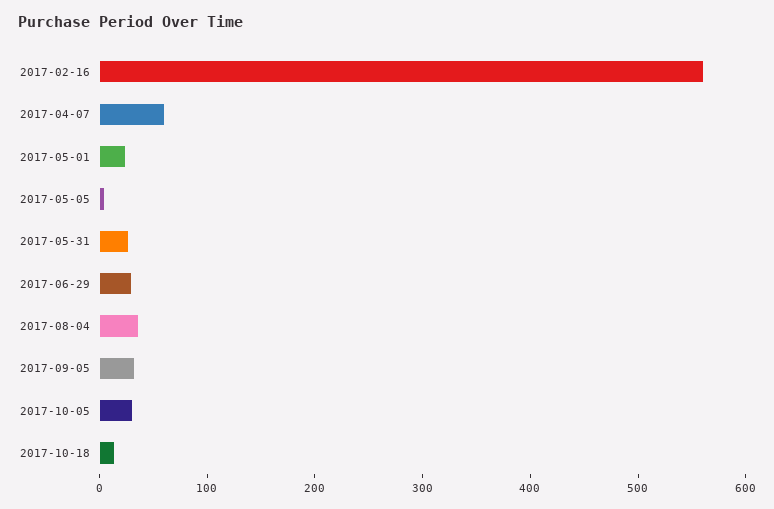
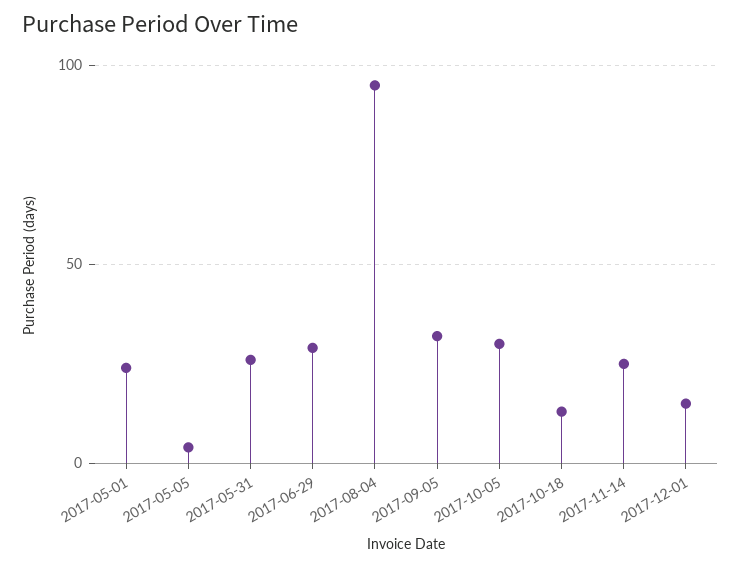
2017-02-16: 560 -> none
2017-04-07: 60 -> none
2017-08-04: 40 -> 95
2017-11-14: none -> 25
2017-12-01: none -> 15

